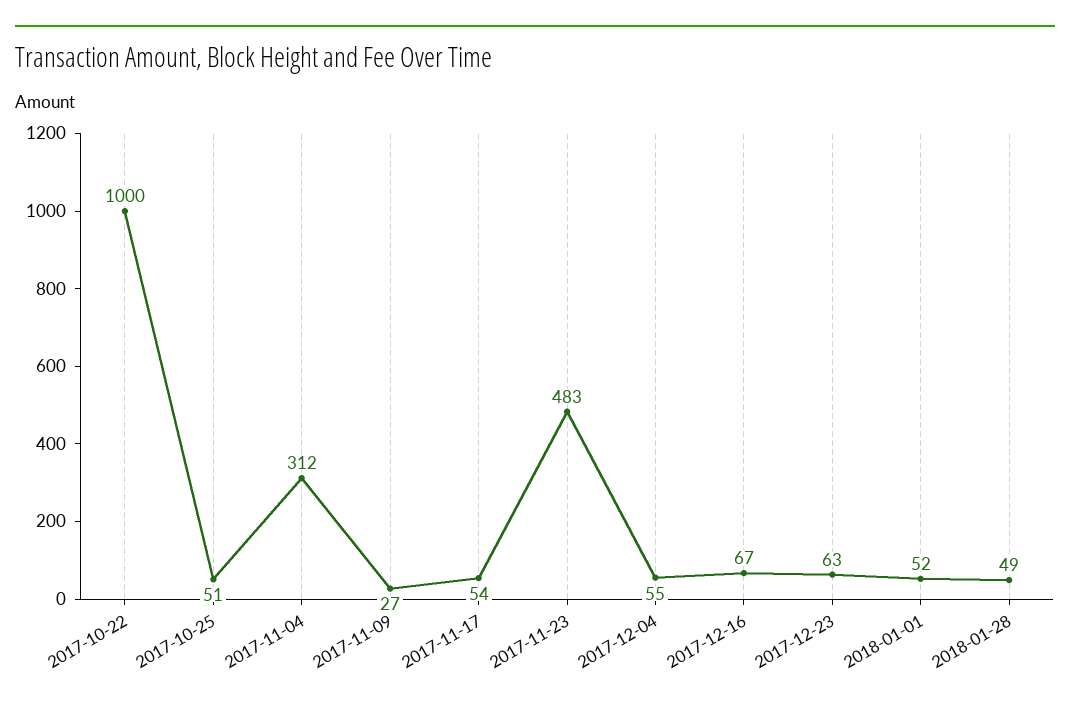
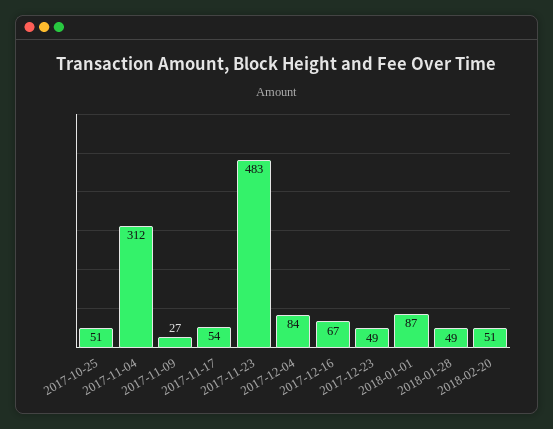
2017-10-22: 1000 -> none
2017-12-04: 55 -> 84
2017-12-23: 63 -> 49
2018-01-01: 52 -> 87
2018-02-20: none -> 51

